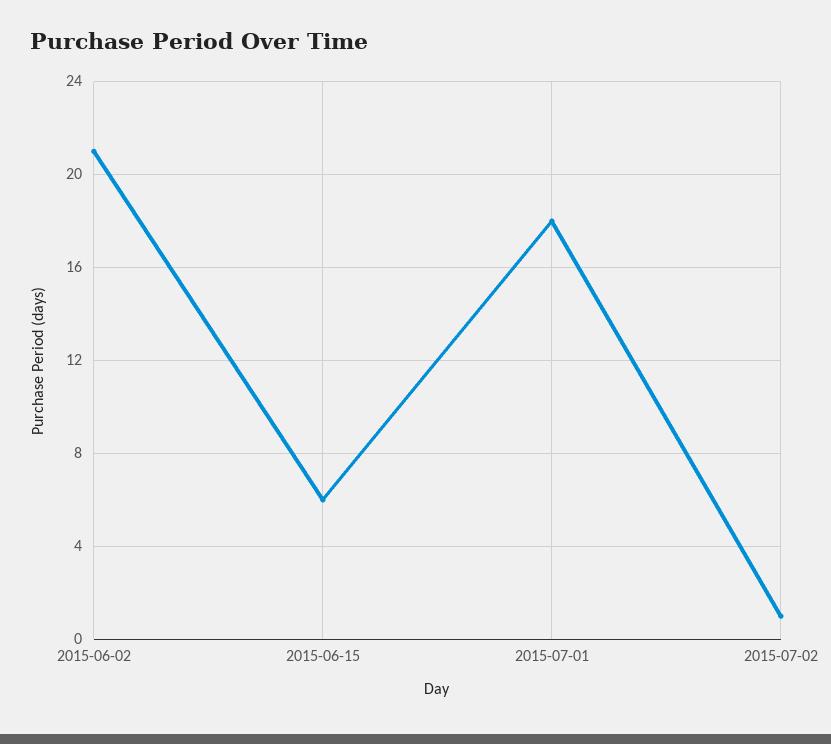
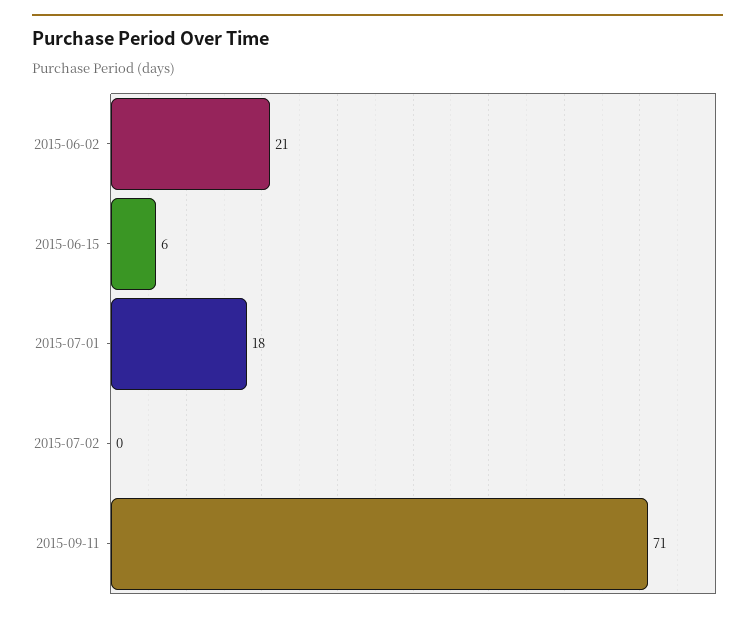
2015-07-02: 1 -> 0
2015-09-11: none -> 71

